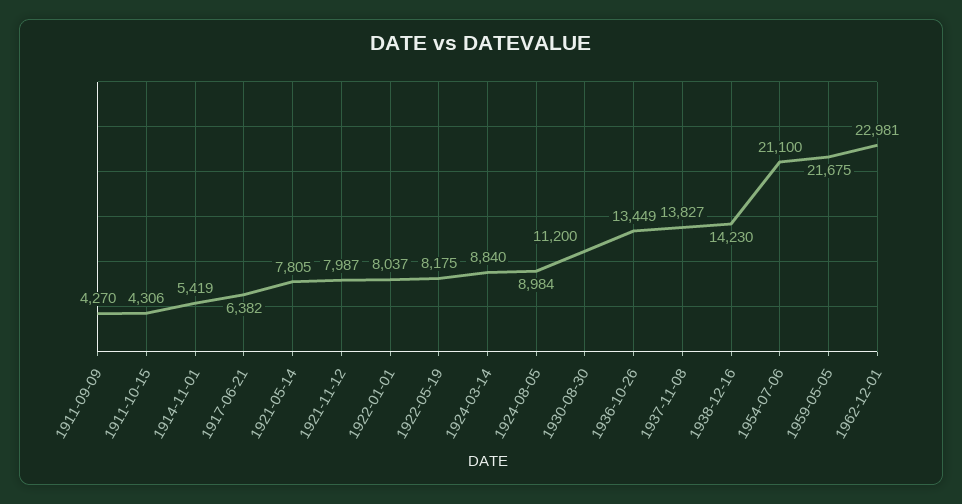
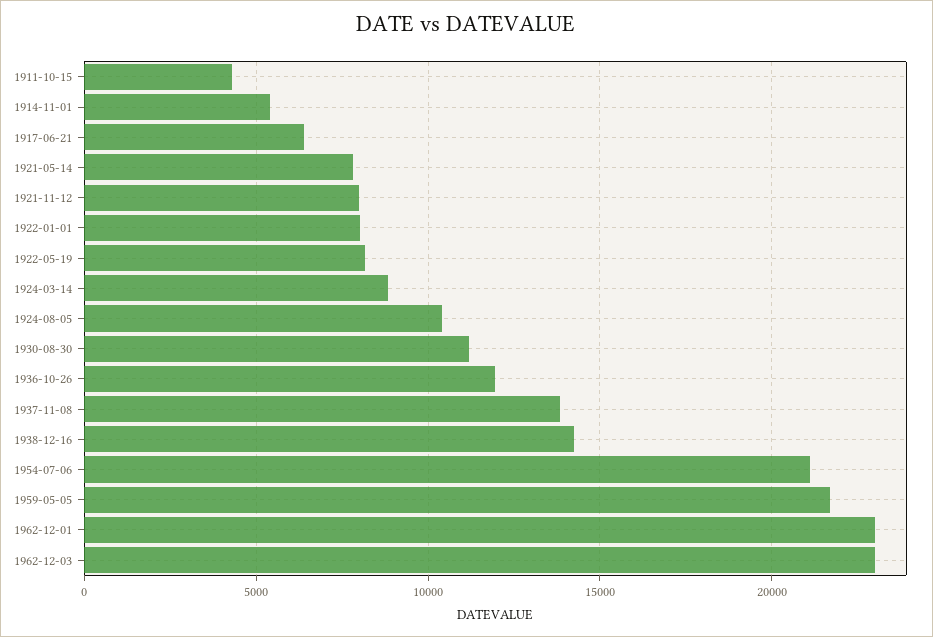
1911-09-09: 4270 -> none
1924-08-05: 8984 -> 10500
1936-10-26: 13449 -> 12000
1962-12-03: none -> 23000

